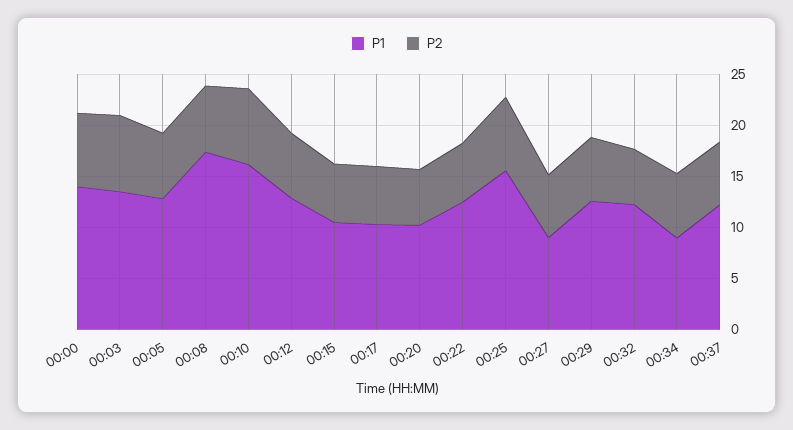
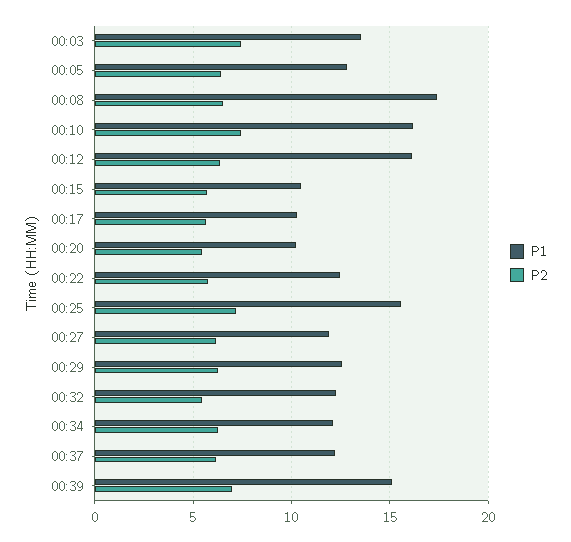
P1, 00:00: 14 -> none
P2, 00:00: 7 -> none
P1, 00:12: 13 -> 16
P1, 00:27: 9 -> 12
P1, 00:34: 9 -> 12
P1, 00:39: none -> 15
P2, 00:39: none -> 7

